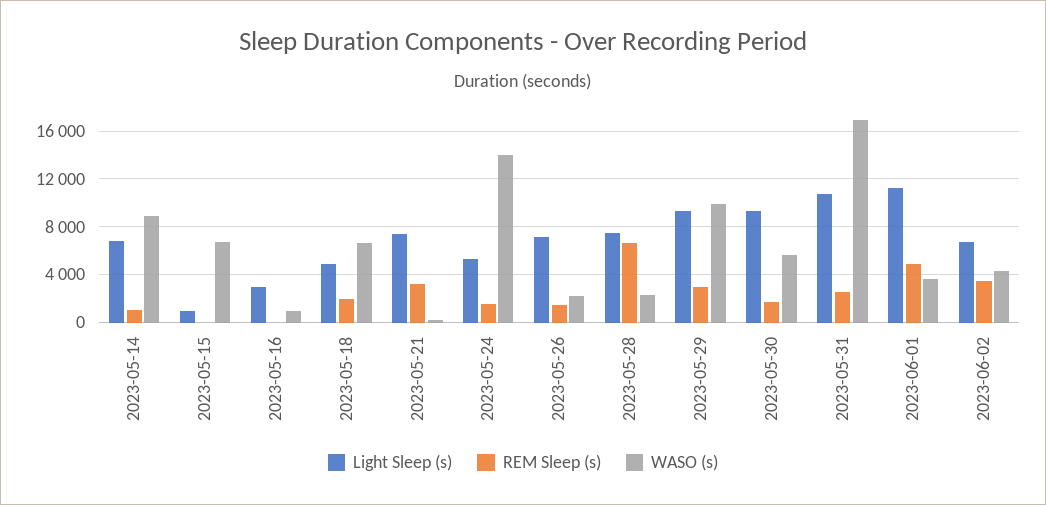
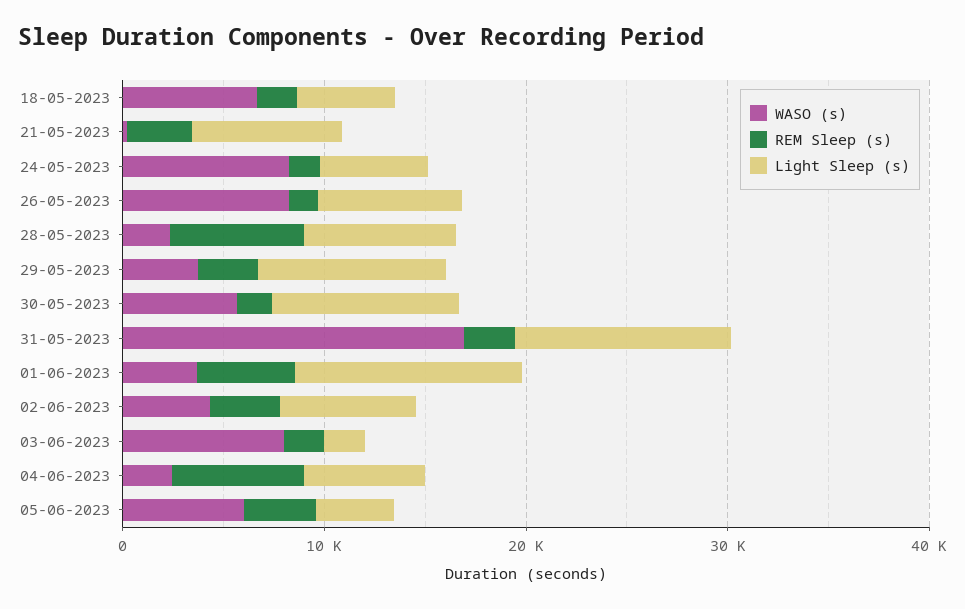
Light Sleep (s), 2023-05-14: 7000 -> none
REM Sleep (s), 2023-05-14: 1000 -> none
WASO (s), 2023-05-14: 9000 -> none
Light Sleep (s), 2023-05-15: 1000 -> none
REM Sleep (s), 2023-05-15: 0 -> none
WASO (s), 2023-05-15: 7000 -> none
Light Sleep (s), 2023-05-16: 3000 -> none
REM Sleep (s), 2023-05-16: 0 -> none
WASO (s), 2023-05-16: 1000 -> none
WASO (s), 2023-05-24: 14000 -> 8000
WASO (s), 2023-05-26: 2000 -> 8000
WASO (s), 2023-05-29: 10000 -> 4000
WASO (s), 03-06-2023: none -> 8000
REM Sleep (s), 03-06-2023: none -> 2000
Light Sleep (s), 03-06-2023: none -> 2000
WASO (s), 04-06-2023: none -> 2000
REM Sleep (s), 04-06-2023: none -> 6000
Light Sleep (s), 04-06-2023: none -> 6000
WASO (s), 05-06-2023: none -> 6000
REM Sleep (s), 05-06-2023: none -> 4000
Light Sleep (s), 05-06-2023: none -> 4000

